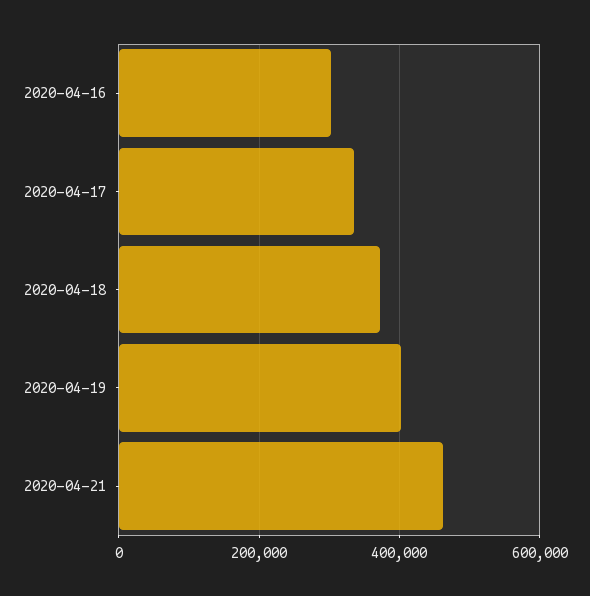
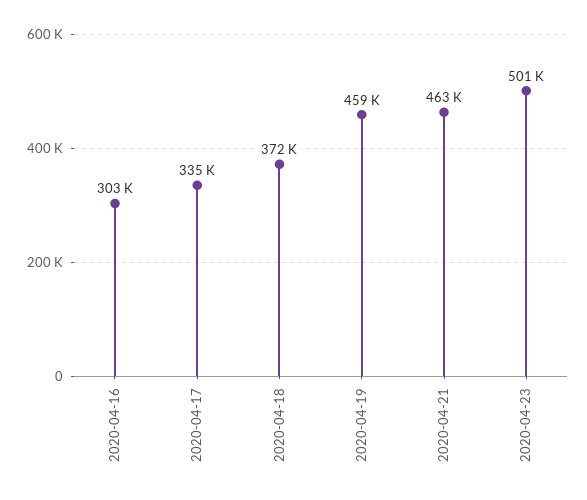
2020-04-19: 400000 -> 459000
2020-04-23: none -> 501000

